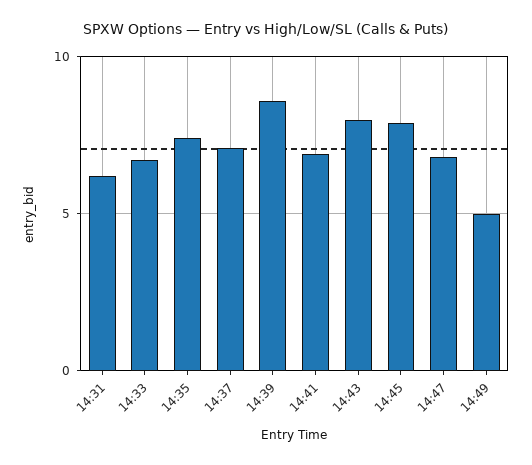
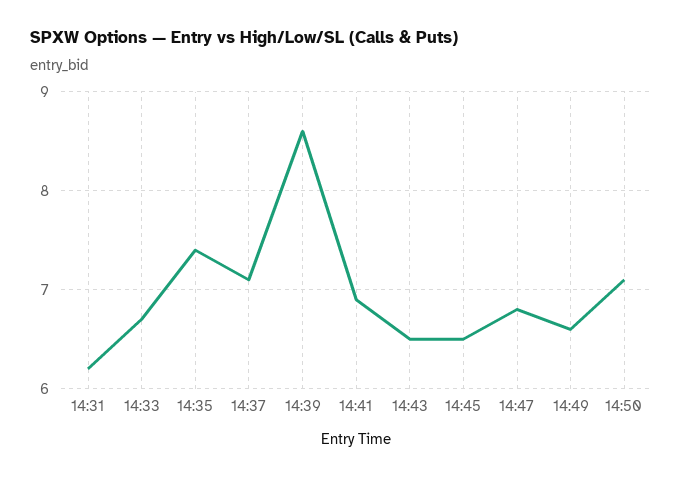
14:43: 8 -> 6.5
14:45: 8 -> 6.5
14:49: 5 -> 6.6
14:50: none -> 7.1

